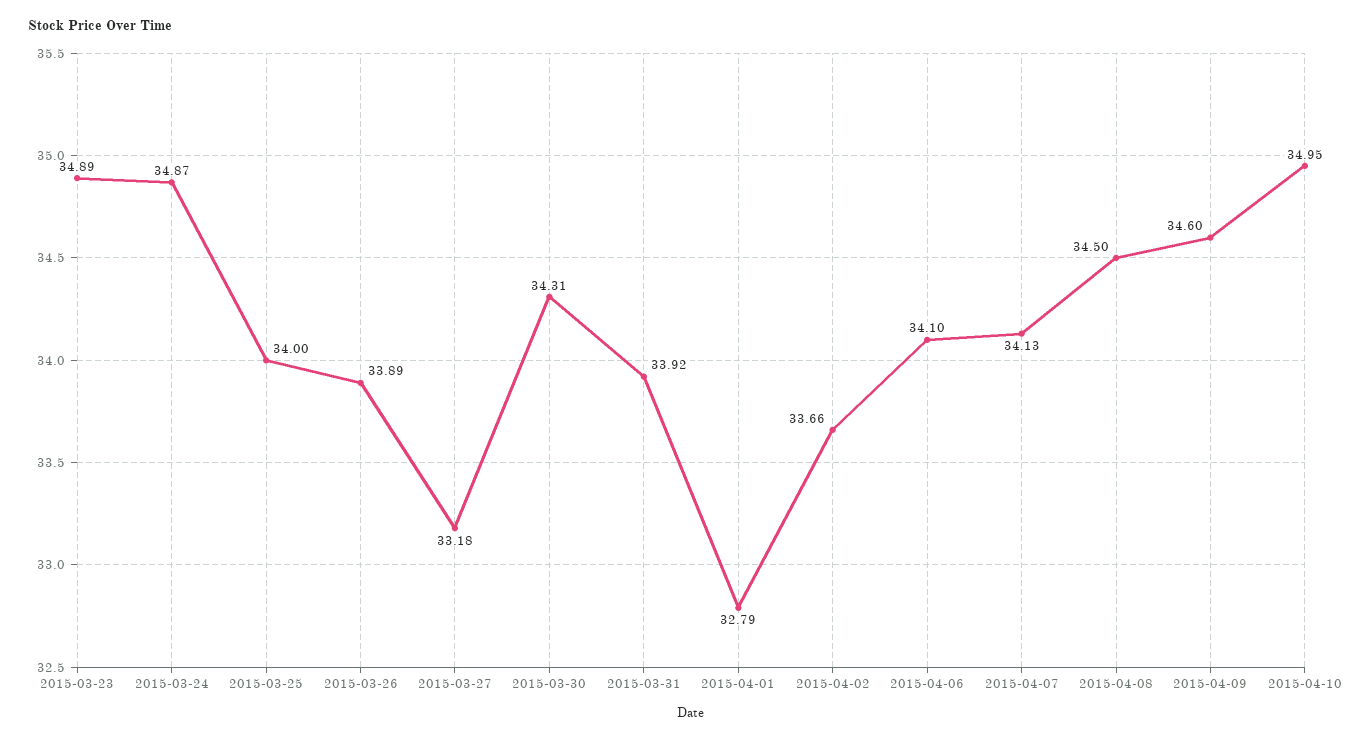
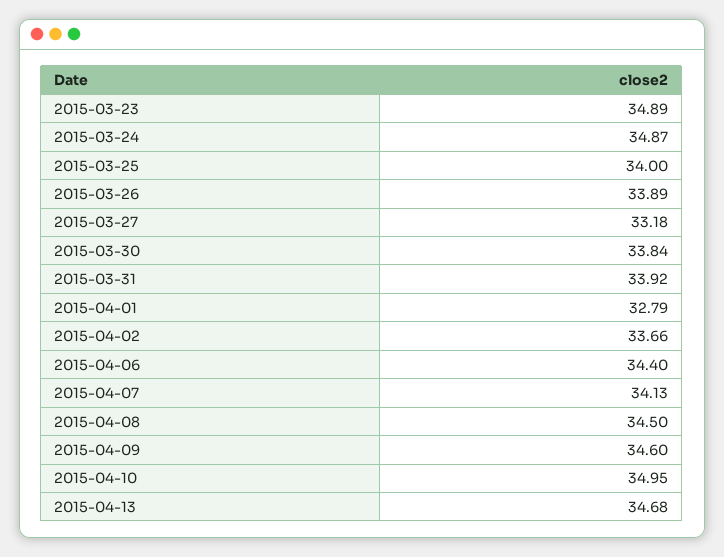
2015-03-30: 34.31 -> 33.84
2015-04-06: 34.1 -> 34.4
2015-04-13: none -> 34.68

